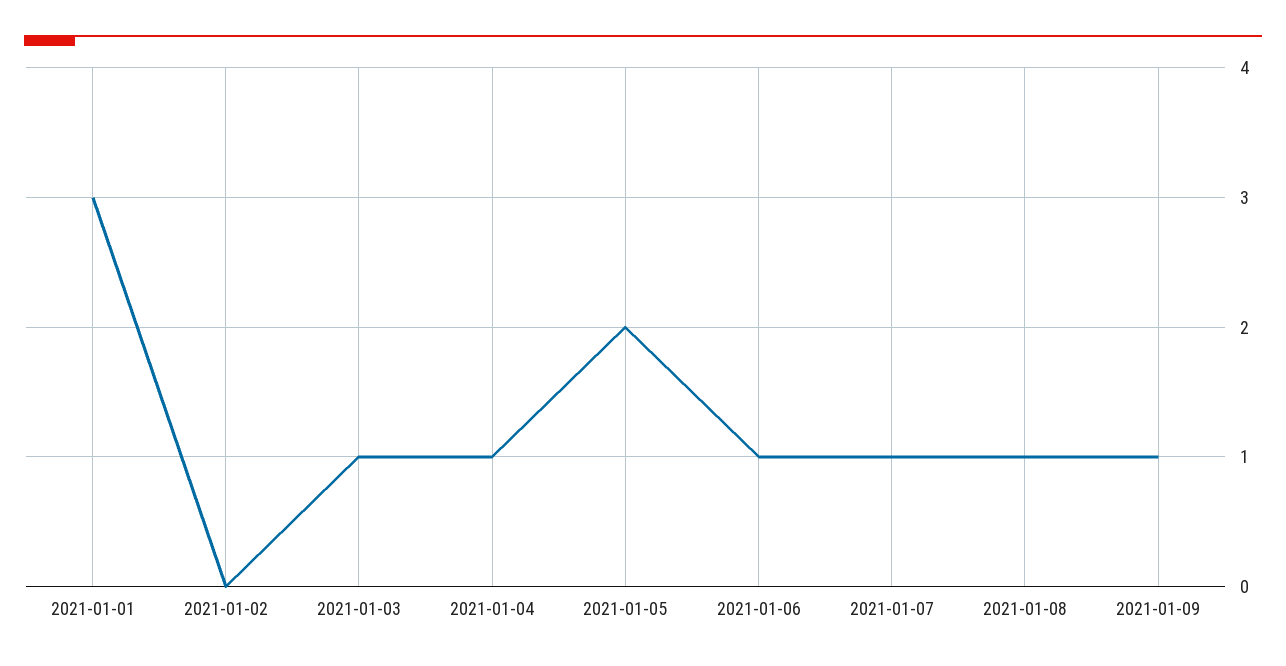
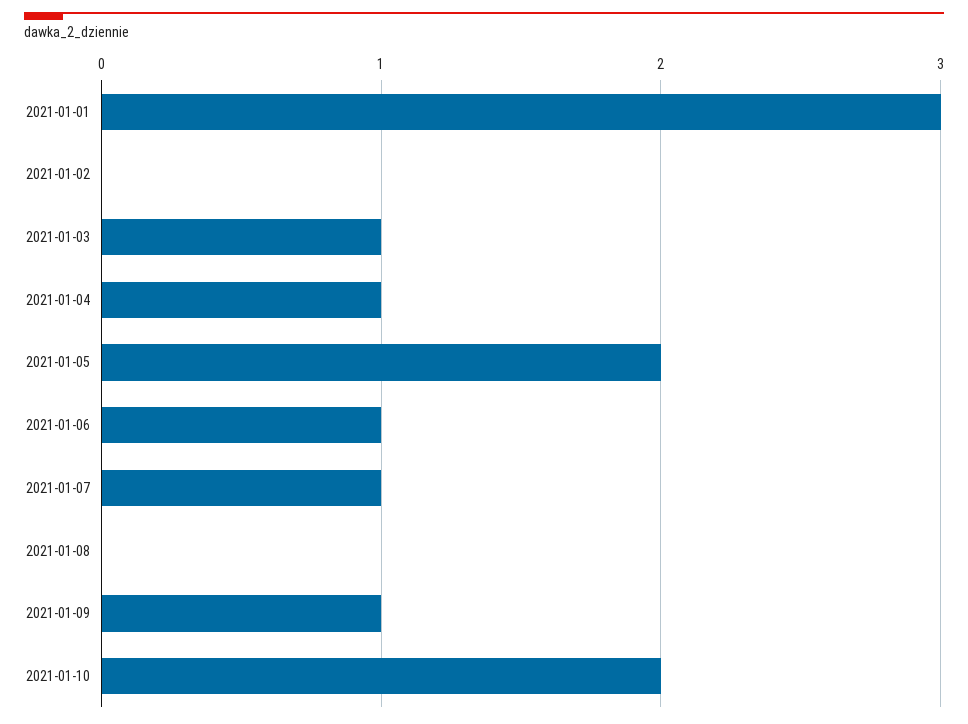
2021-01-08: 1 -> 0
2021-01-10: none -> 2

